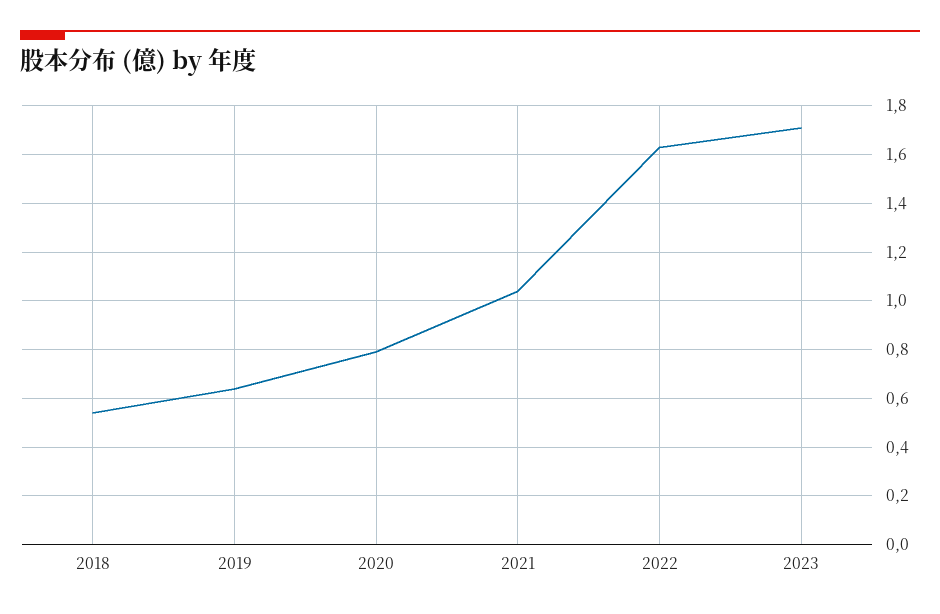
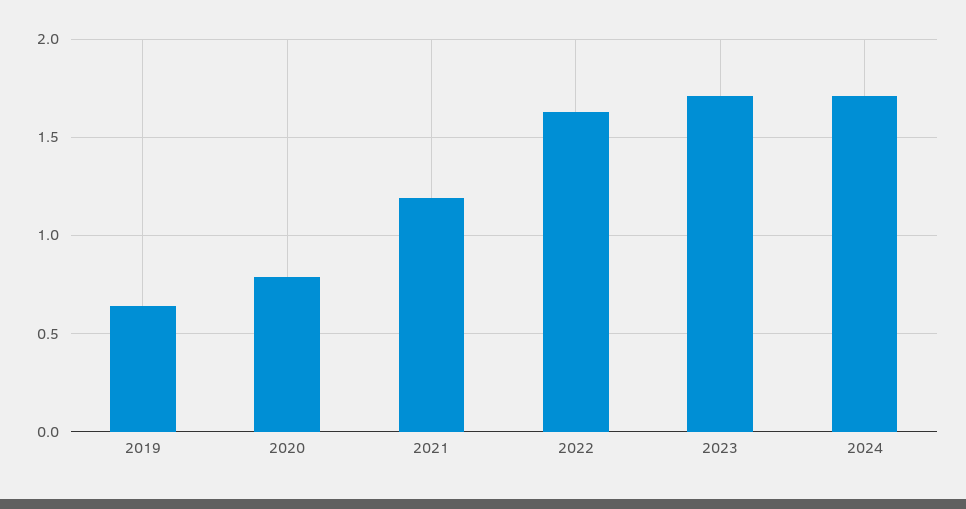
2018: 0.55 -> none
2021: 1.05 -> 1.2
2024: none -> 1.7

